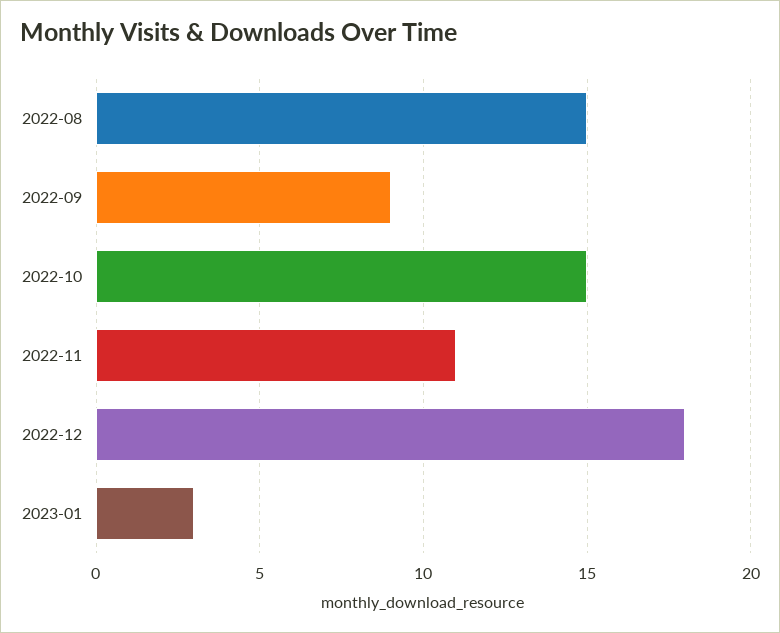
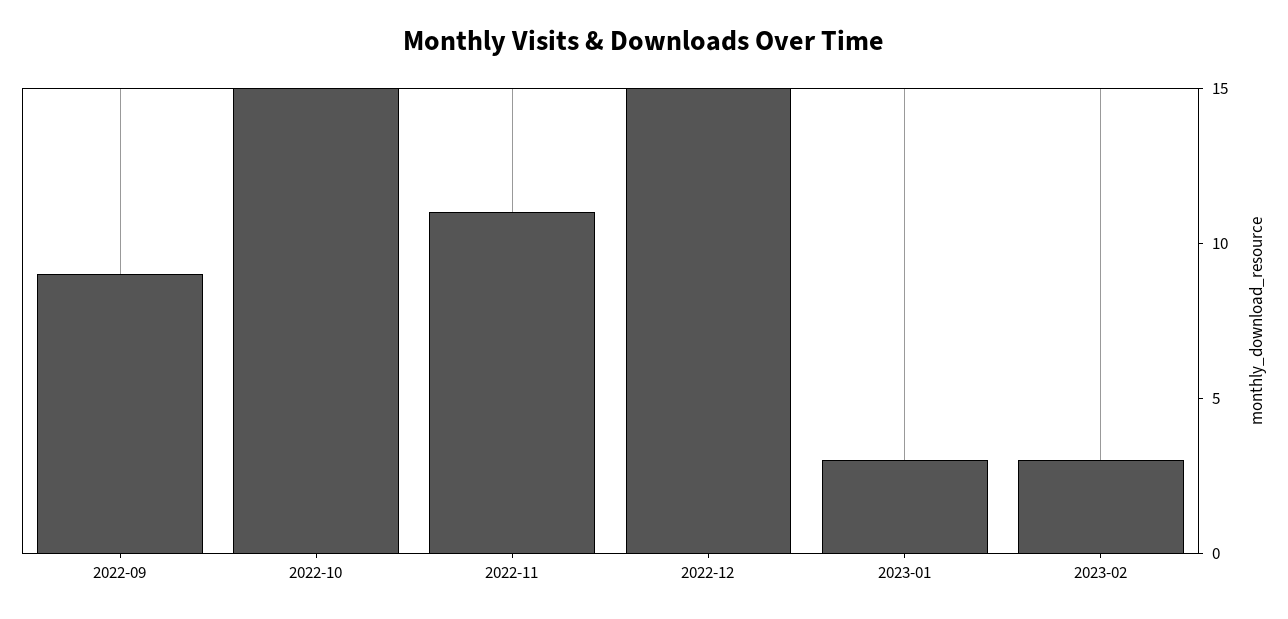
2022-08: 15 -> none
2022-12: 18 -> 15
2023-02: none -> 3

